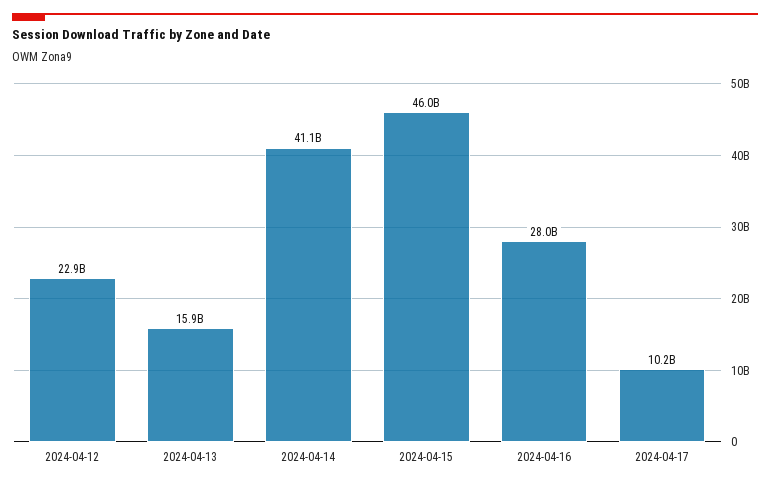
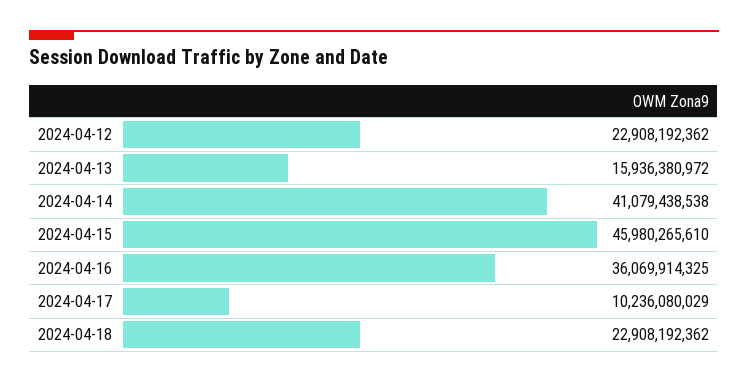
2024-04-16: 28000000000 -> 36069914325
2024-04-18: none -> 22908192362

